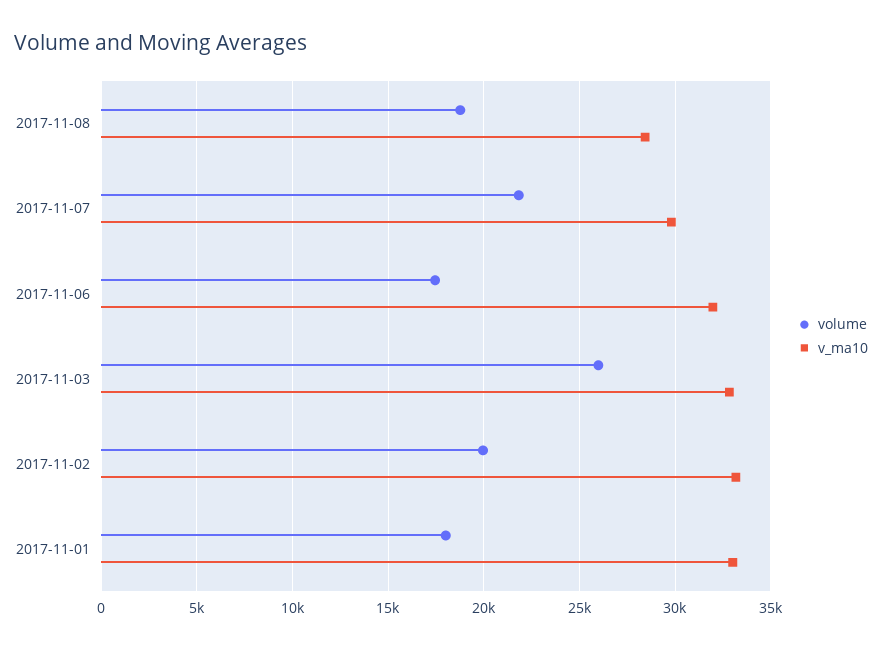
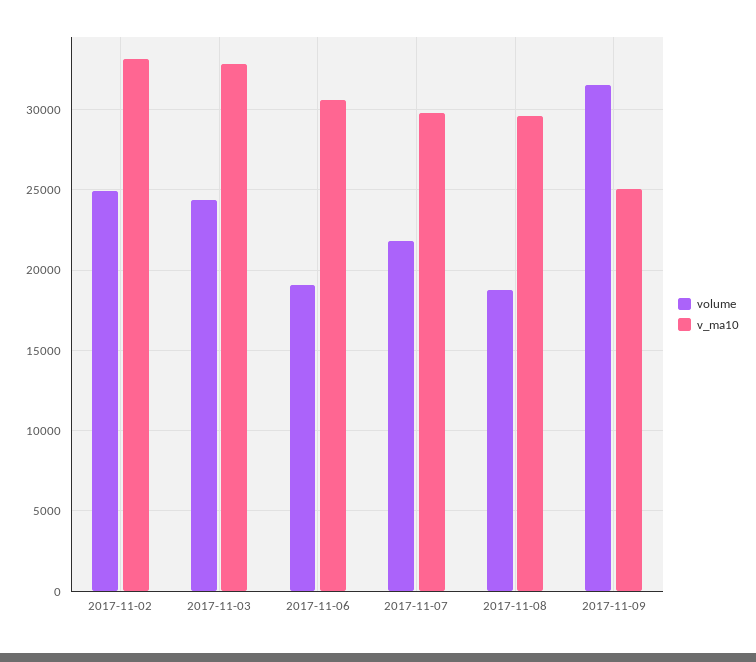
v_ma10, 2017-11-08: 28500 -> 29500
volume, 2017-11-06: 17500 -> 19000
v_ma10, 2017-11-06: 32000 -> 30500
volume, 2017-11-03: 26000 -> 24500
volume, 2017-11-02: 20000 -> 25000
volume, 2017-11-01: 18000 -> none
v_ma10, 2017-11-01: 33000 -> none
volume, 2017-11-09: none -> 31500
v_ma10, 2017-11-09: none -> 25000

